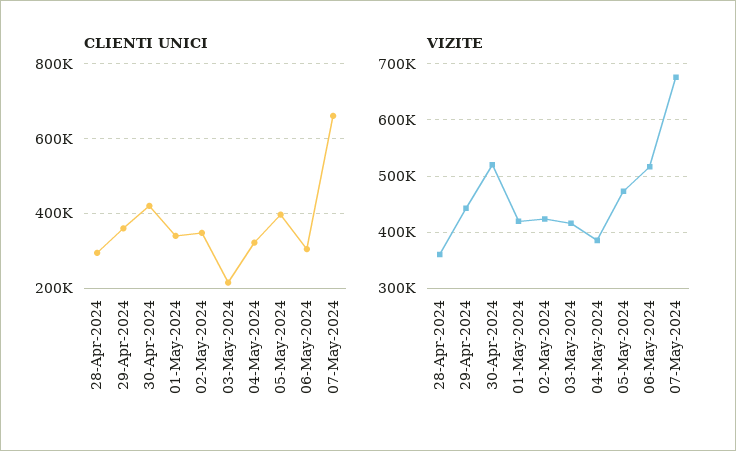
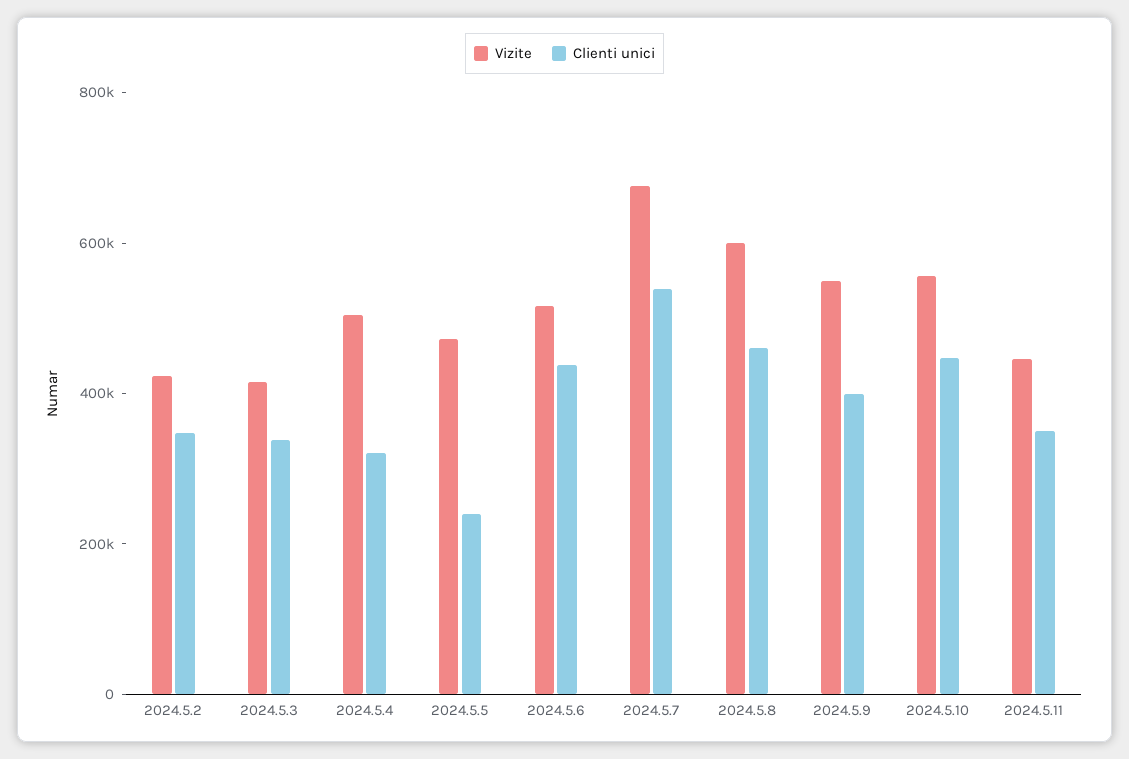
CLIENTI UNICI, 28-Apr-2024: 300000 -> none
CLIENTI UNICI, 29-Apr-2024: 360000 -> none
CLIENTI UNICI, 30-Apr-2024: 420000 -> none
CLIENTI UNICI, 01-May-2024: 340000 -> none
CLIENTI UNICI, 03-May-2024: 220000 -> 350000
CLIENTI UNICI, 05-May-2024: 400000 -> 250000
CLIENTI UNICI, 06-May-2024: 300000 -> 450000
CLIENTI UNICI, 07-May-2024: 660000 -> 550000
VIZITE, 28-Apr-2024: 360000 -> none
VIZITE, 29-Apr-2024: 440000 -> none
VIZITE, 30-Apr-2024: 520000 -> none
VIZITE, 01-May-2024: 420000 -> none
VIZITE, 04-May-2024: 380000 -> 500000
VIZITE, 2024.5.8: none -> 600000
CLIENTI UNICI, 2024.5.8: none -> 450000
VIZITE, 2024.5.9: none -> 550000
CLIENTI UNICI, 2024.5.9: none -> 400000
VIZITE, 2024.5.10: none -> 550000
CLIENTI UNICI, 2024.5.10: none -> 450000
VIZITE, 2024.5.11: none -> 450000
CLIENTI UNICI, 2024.5.11: none -> 350000

